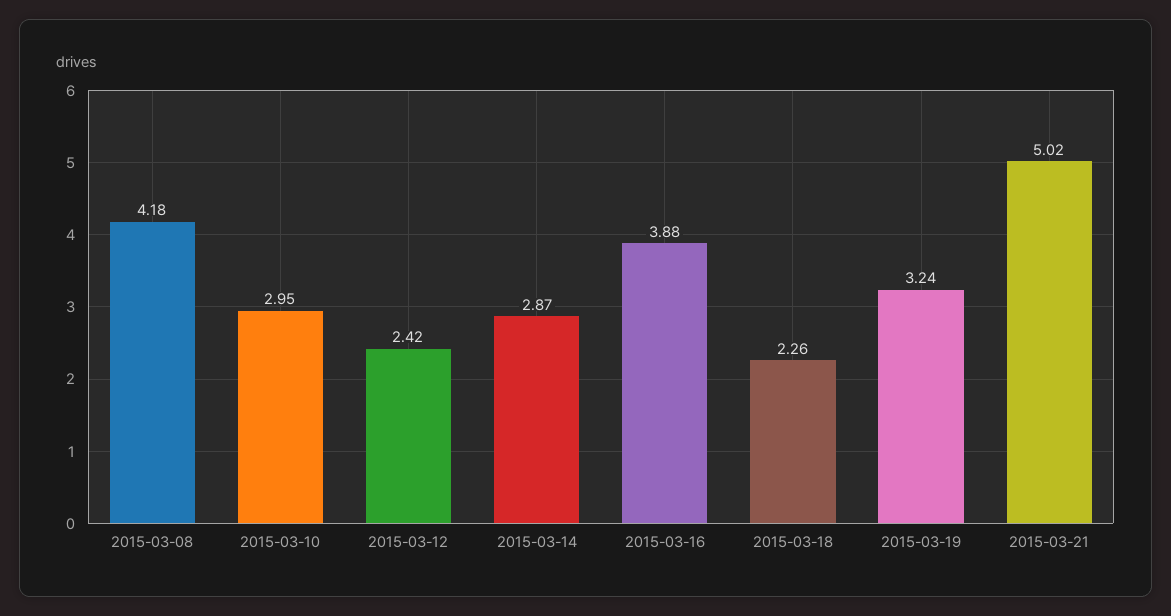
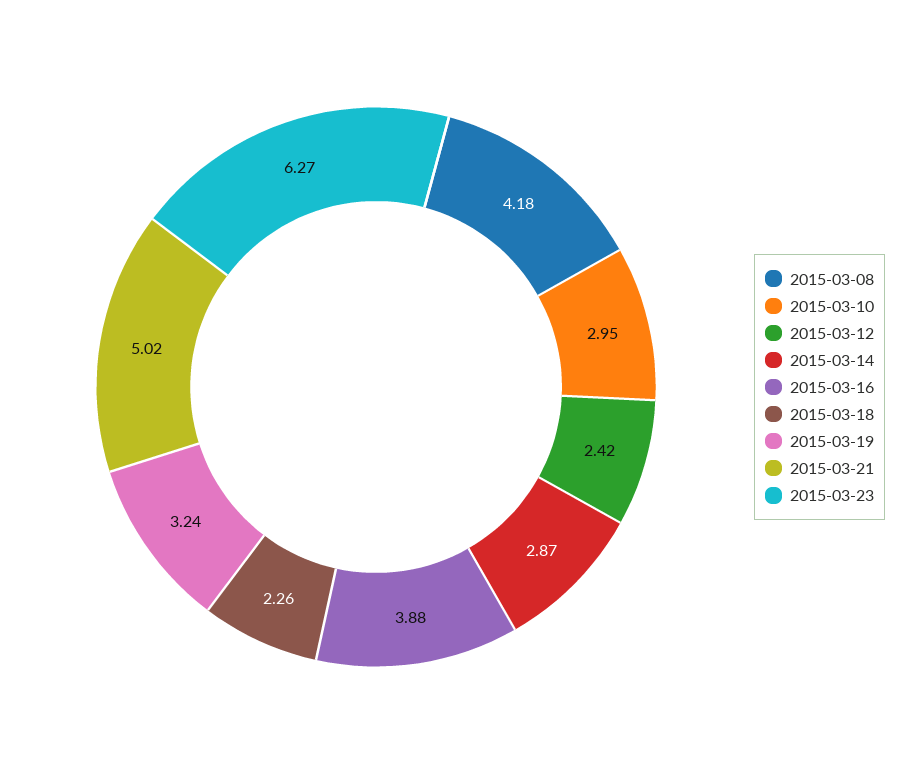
2015-03-23: none -> 6.27

